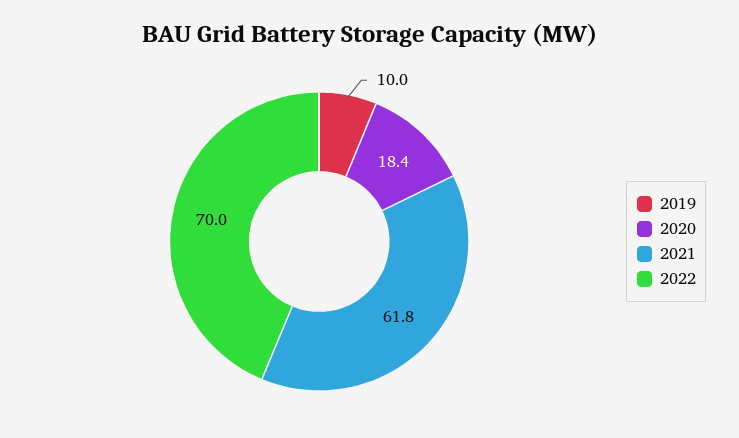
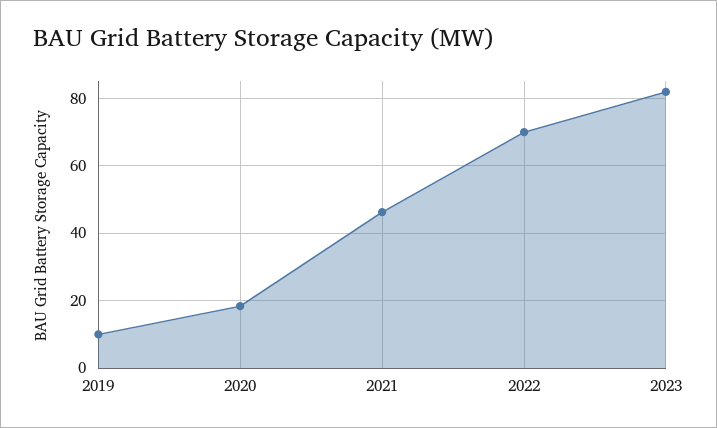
2021: 61.8 -> 46
2023: none -> 82

